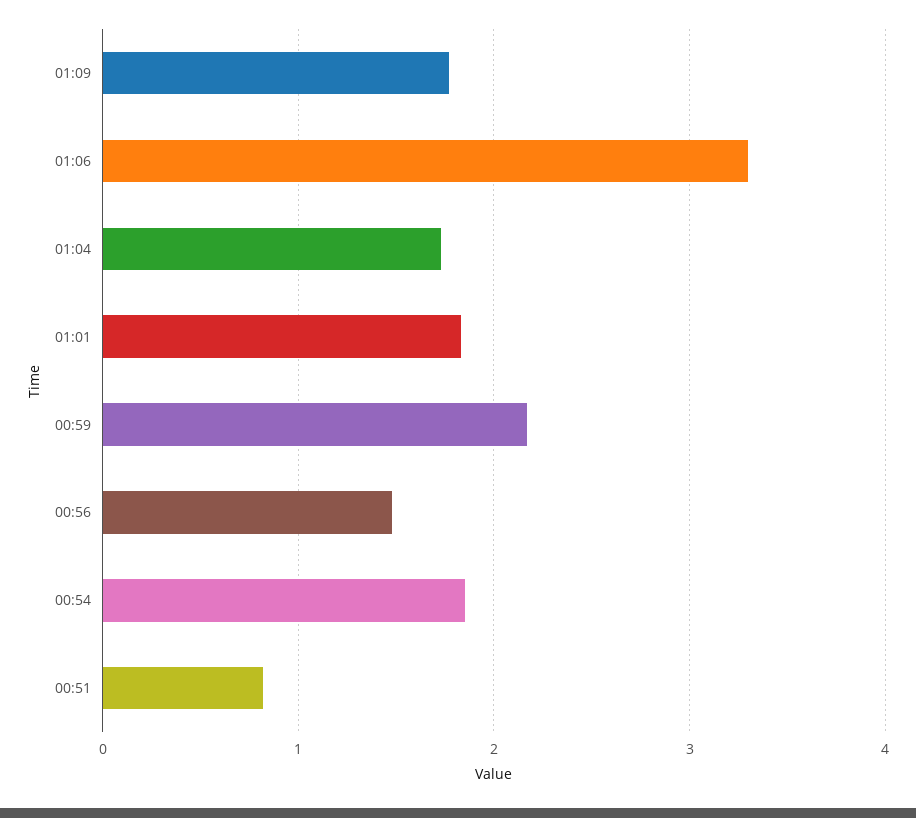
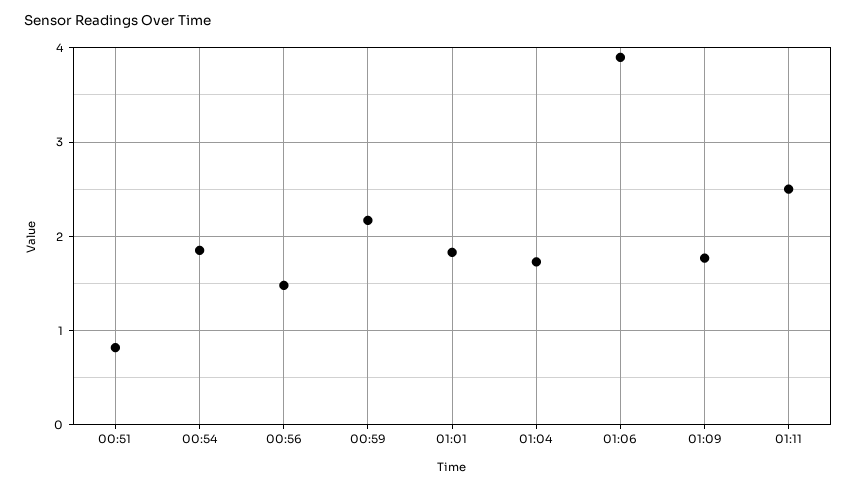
01:06: 3.3 -> 3.9
01:11: none -> 2.5

